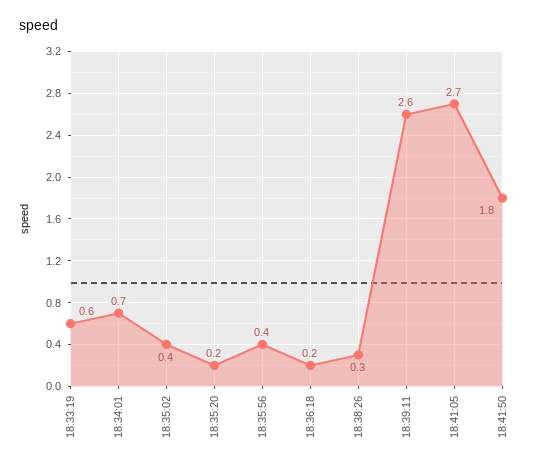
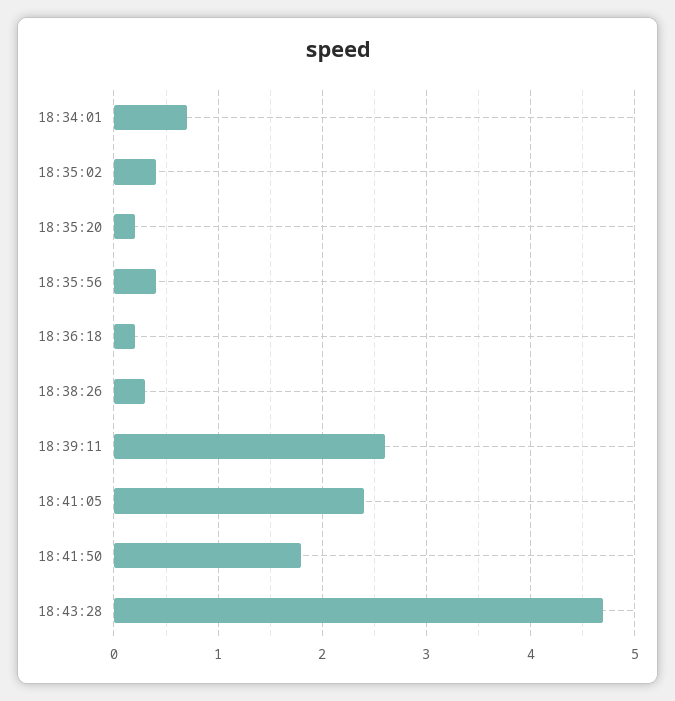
18:33:19: 0.6 -> none
18:41:05: 2.7 -> 2.4
18:43:28: none -> 4.7

